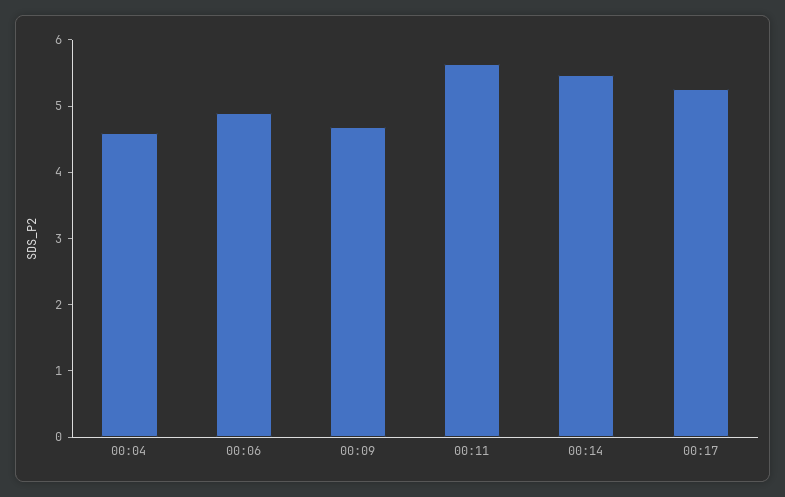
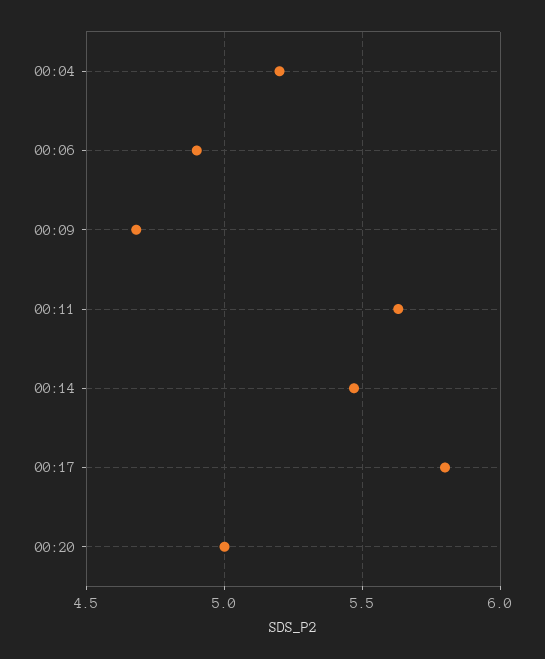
00:04: 4.6 -> 5.2
00:17: 5.2 -> 5.8
00:20: none -> 5

